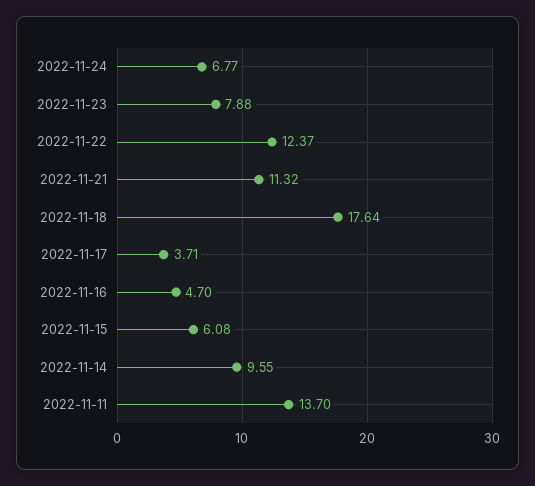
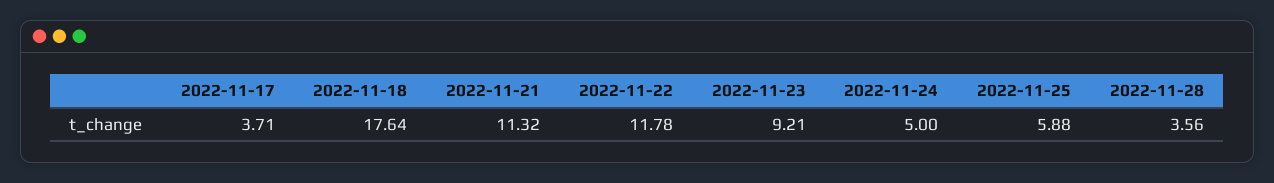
2022-11-24: 6.77 -> 5
2022-11-23: 7.88 -> 9.21
2022-11-22: 12.37 -> 11.78
2022-11-16: 4.7 -> none
2022-11-15: 6.08 -> none
2022-11-14: 9.55 -> none
2022-11-11: 13.7 -> none
2022-11-25: none -> 5.88
2022-11-28: none -> 3.56

